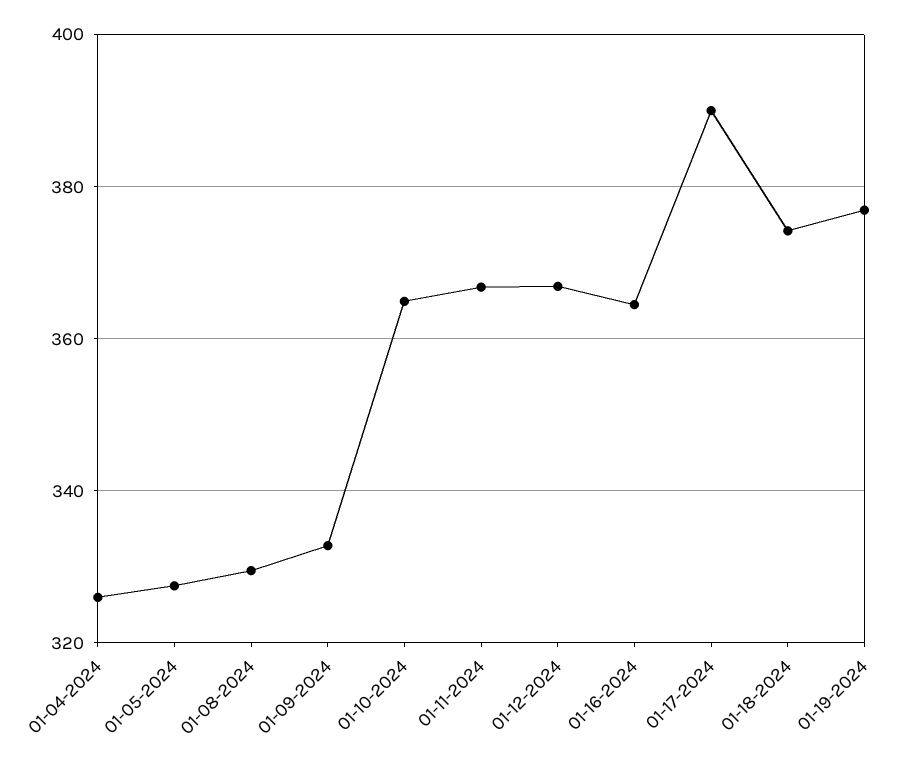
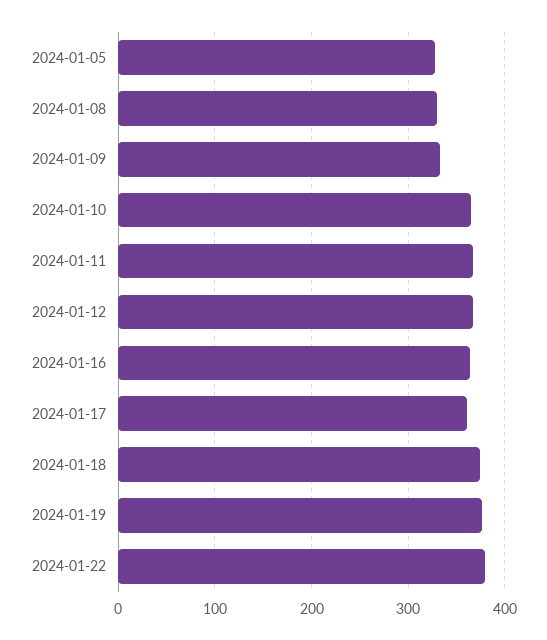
01-04-2024: 326 -> none
01-17-2024: 390 -> 360
2024-01-22: none -> 380

